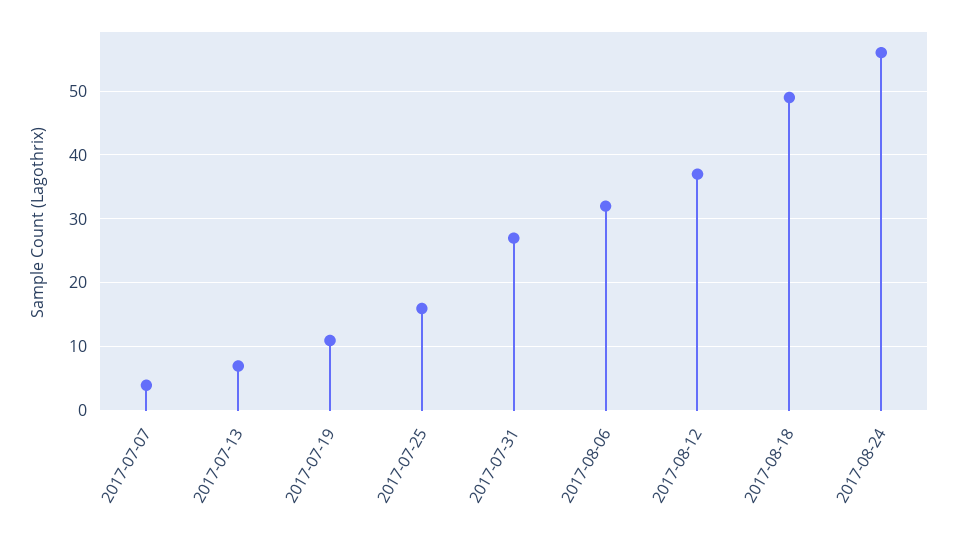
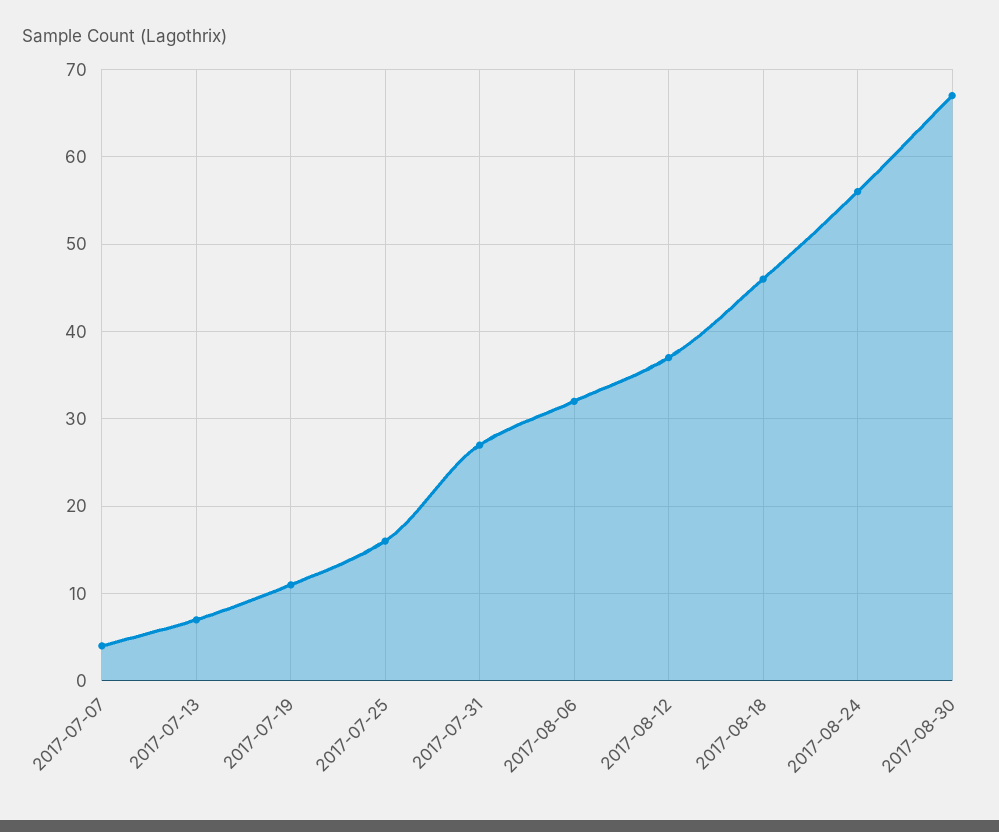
2017-08-18: 49 -> 46
2017-08-30: none -> 67

